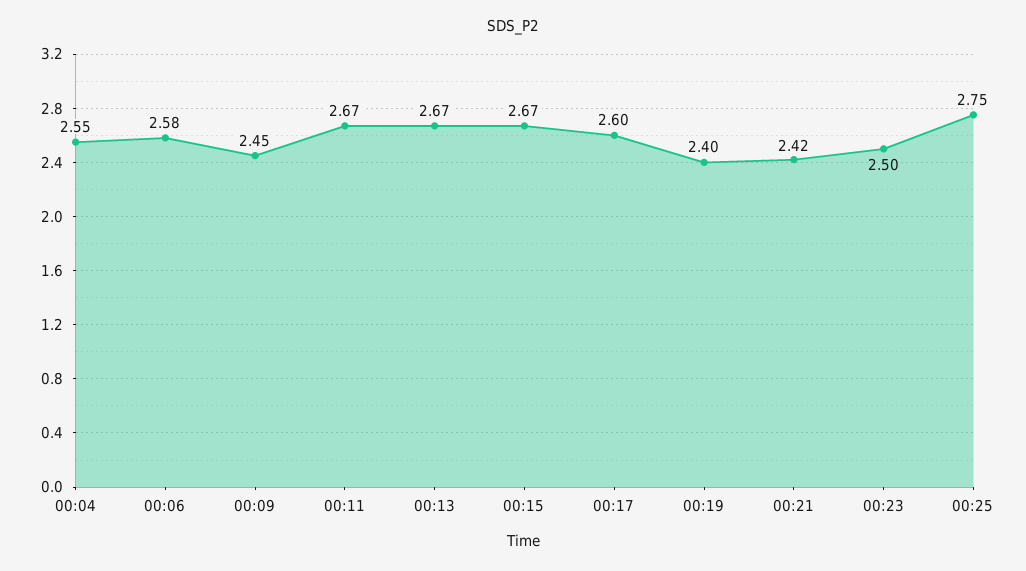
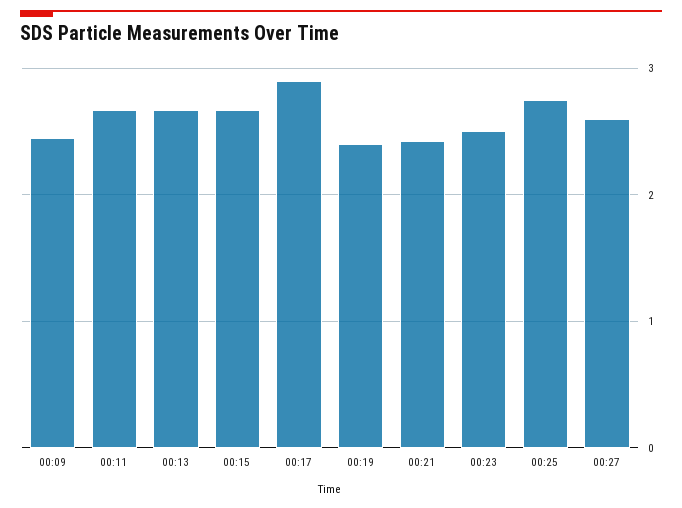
00:04: 2.55 -> none
00:06: 2.58 -> none
00:17: 2.6 -> 2.9
00:27: none -> 2.6

